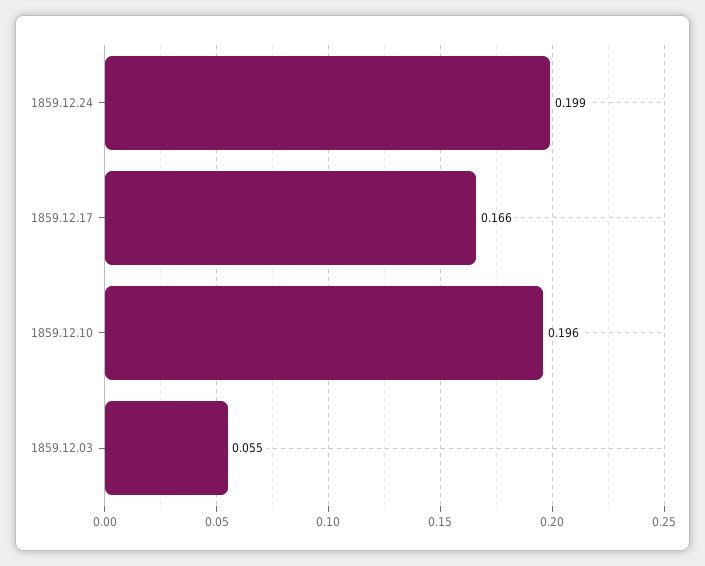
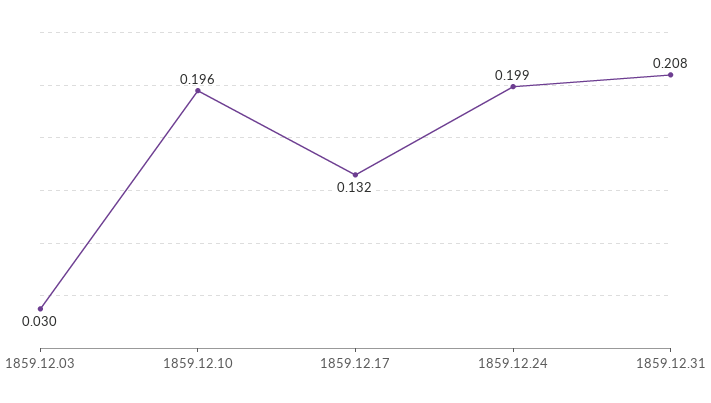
1859.12.17: 0.166 -> 0.132
1859.12.03: 0.055 -> 0.03
1859.12.31: none -> 0.208

